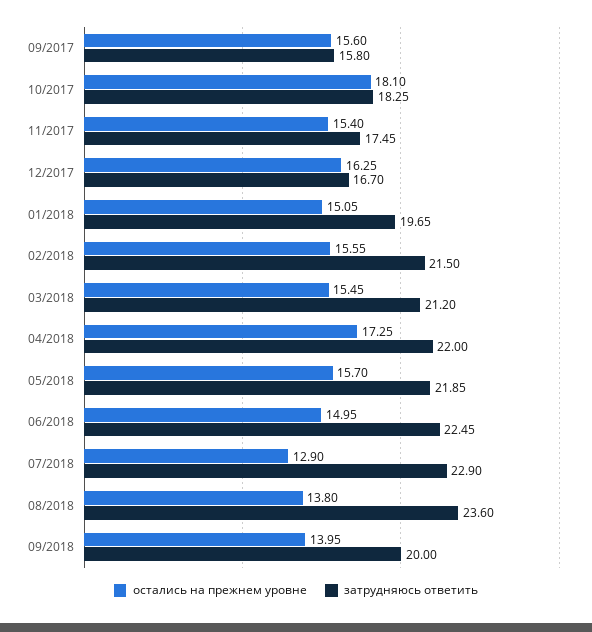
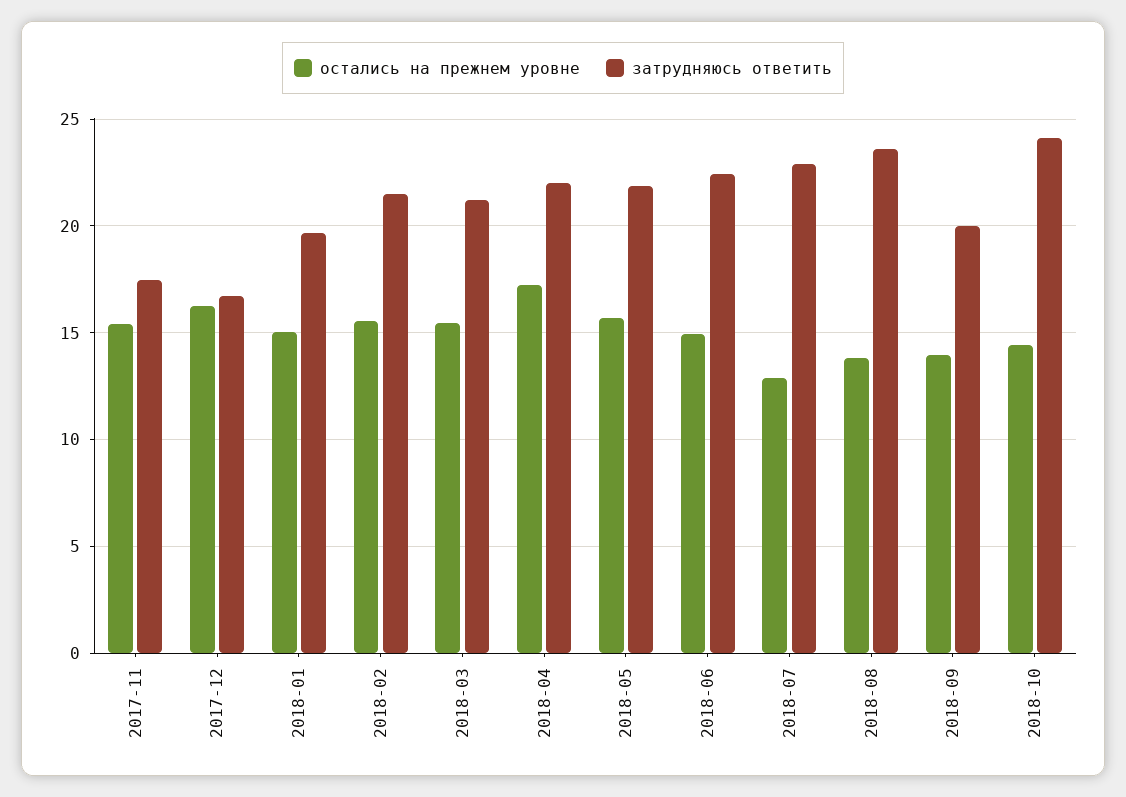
остались на прежнем уровне, 09/2017: 15.6 -> none
затрудняюсь ответить, 09/2017: 15.8 -> none
остались на прежнем уровне, 10/2017: 18.1 -> none
затрудняюсь ответить, 10/2017: 18.25 -> none
остались на прежнем уровне, 2018-10: none -> 14.5
затрудняюсь ответить, 2018-10: none -> 24

